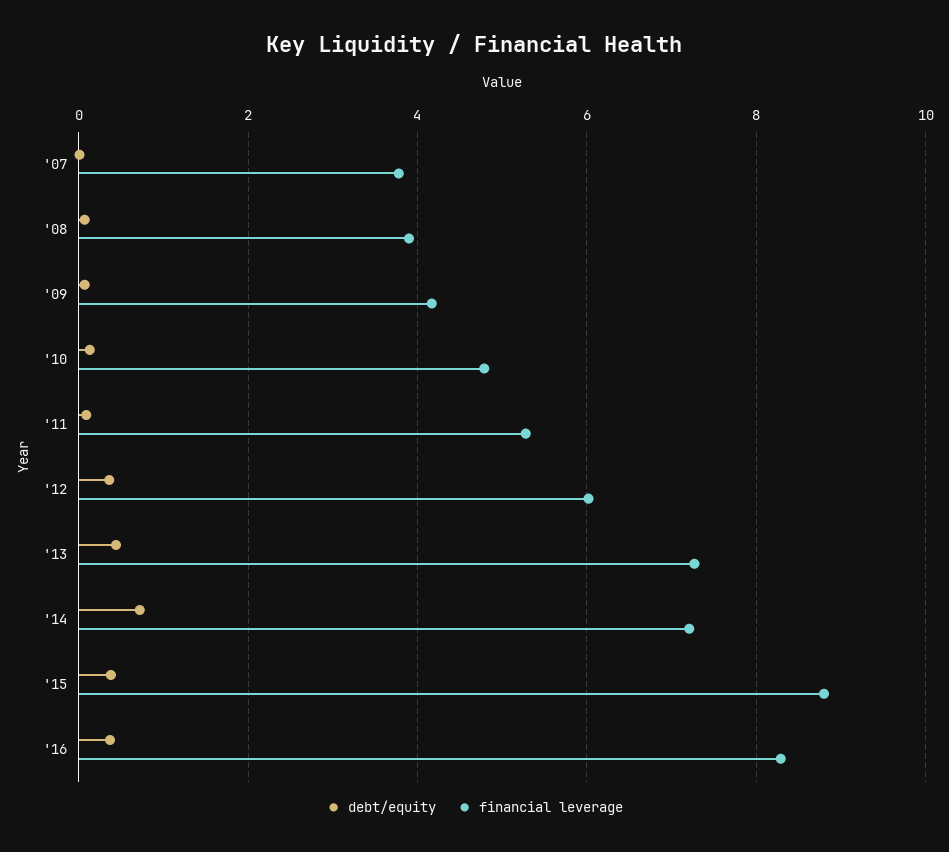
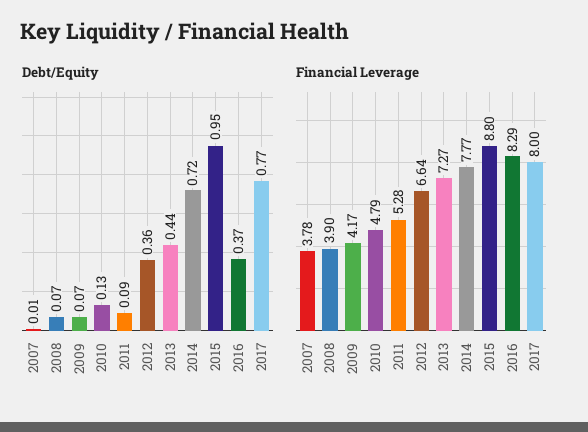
financial leverage, '12: 6 -> 6.64
financial leverage, '14: 7.2 -> 7.77
debt/equity, '15: 0.4 -> 0.95
debt/equity, 2017: none -> 0.77
financial leverage, 2017: none -> 8

